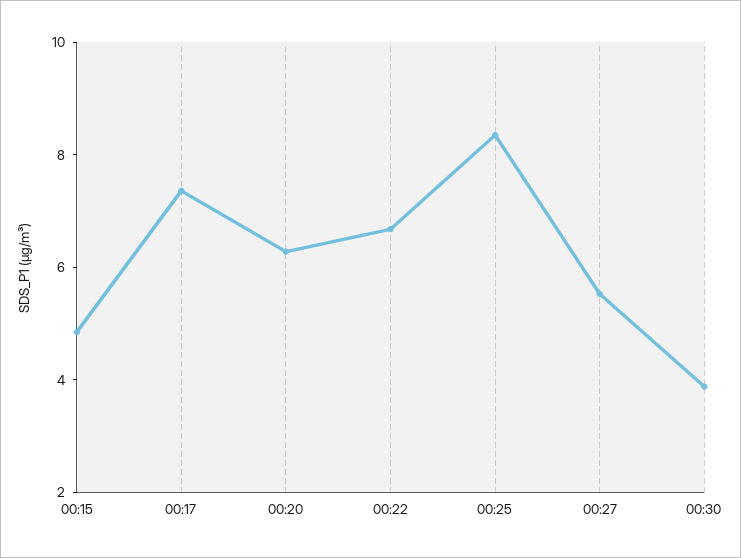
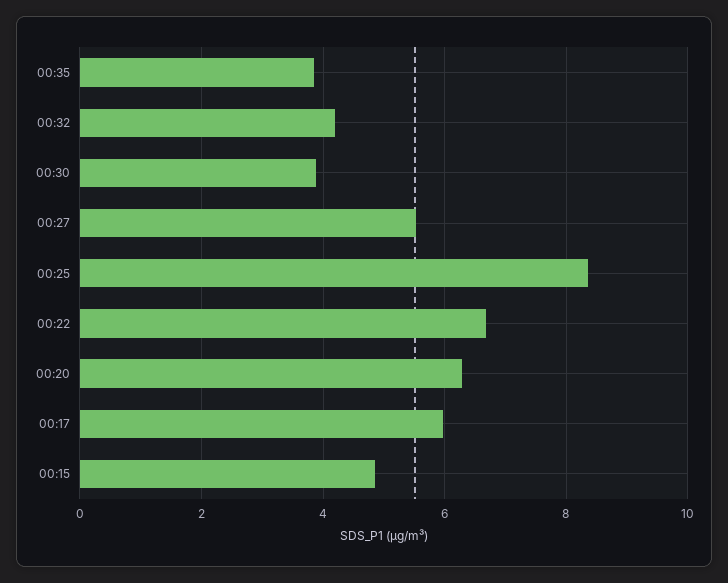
00:17: 7.5 -> 6
00:35: none -> 3.8
00:32: none -> 4.2

